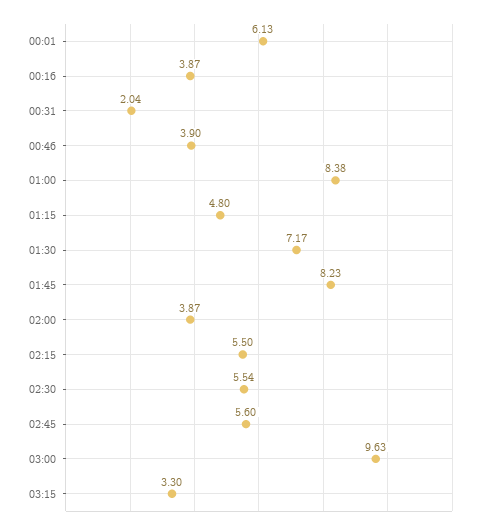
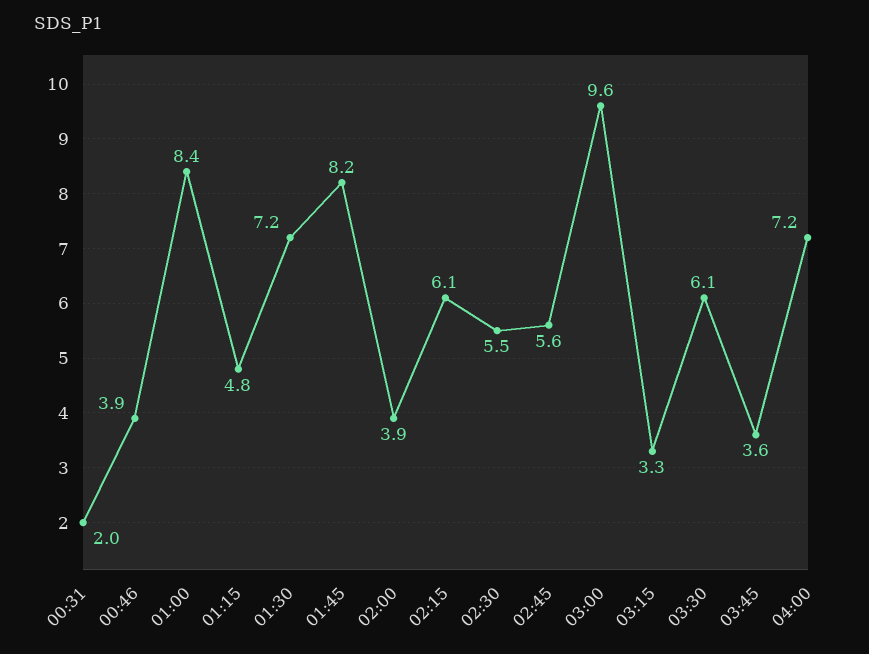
00:01: 6.13 -> none
00:16: 3.87 -> none
02:15: 5.5 -> 6.1
03:30: none -> 6.1
03:45: none -> 3.6
04:00: none -> 7.2

